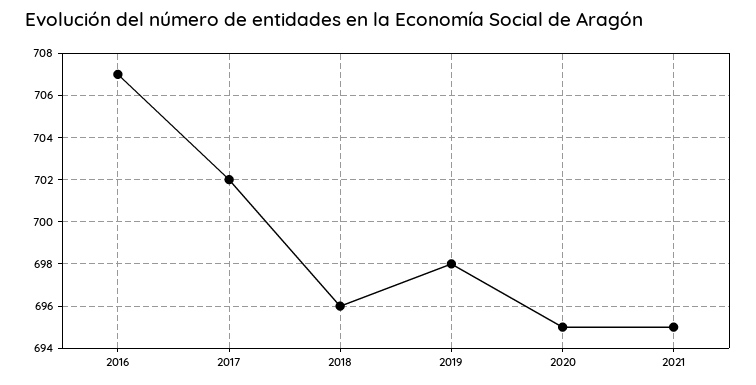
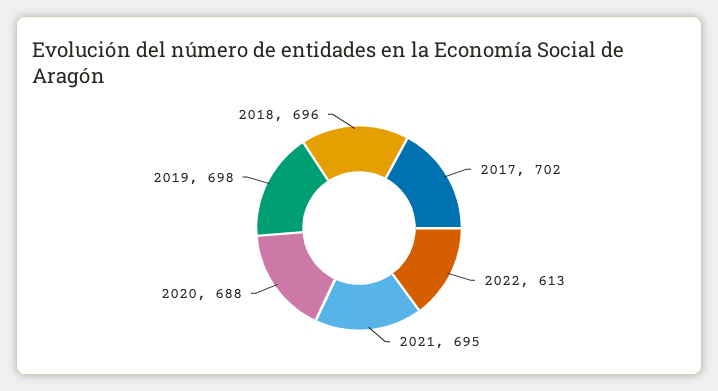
2016: 707 -> none
2020: 695 -> 688
2022: none -> 613

